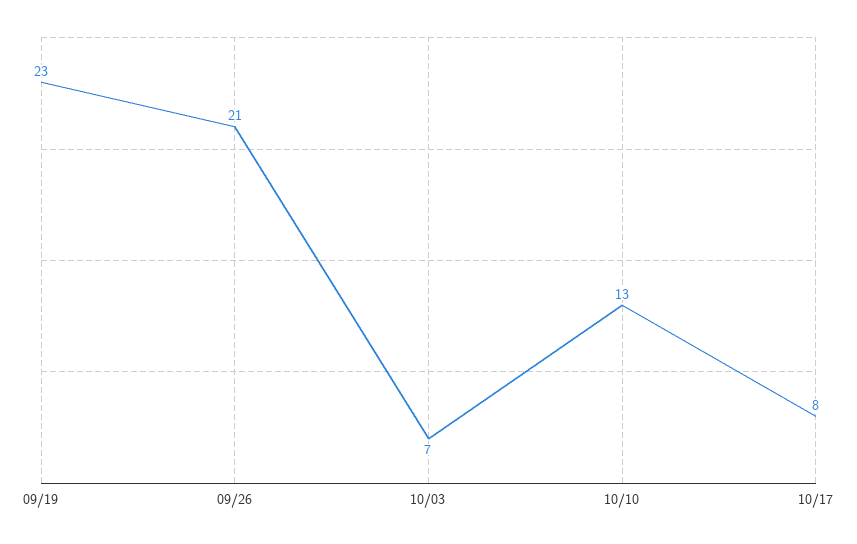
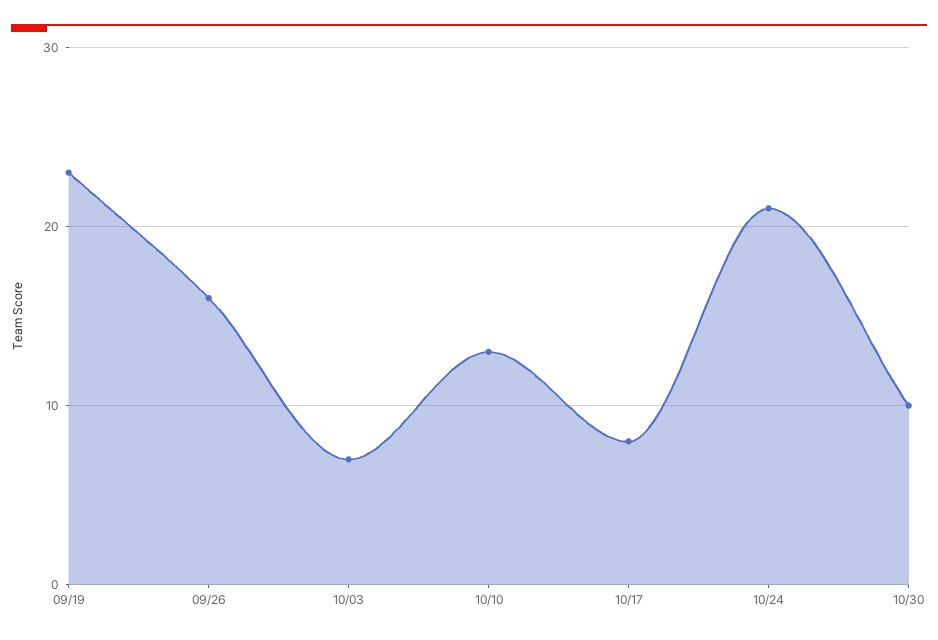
09/26: 21 -> 16
10/24: none -> 21
10/30: none -> 10

